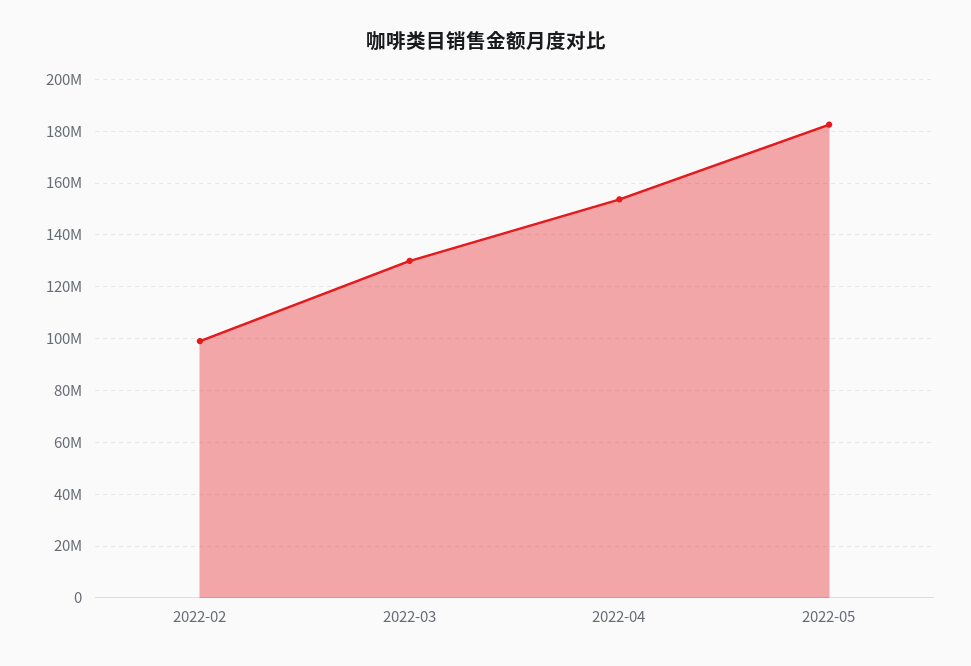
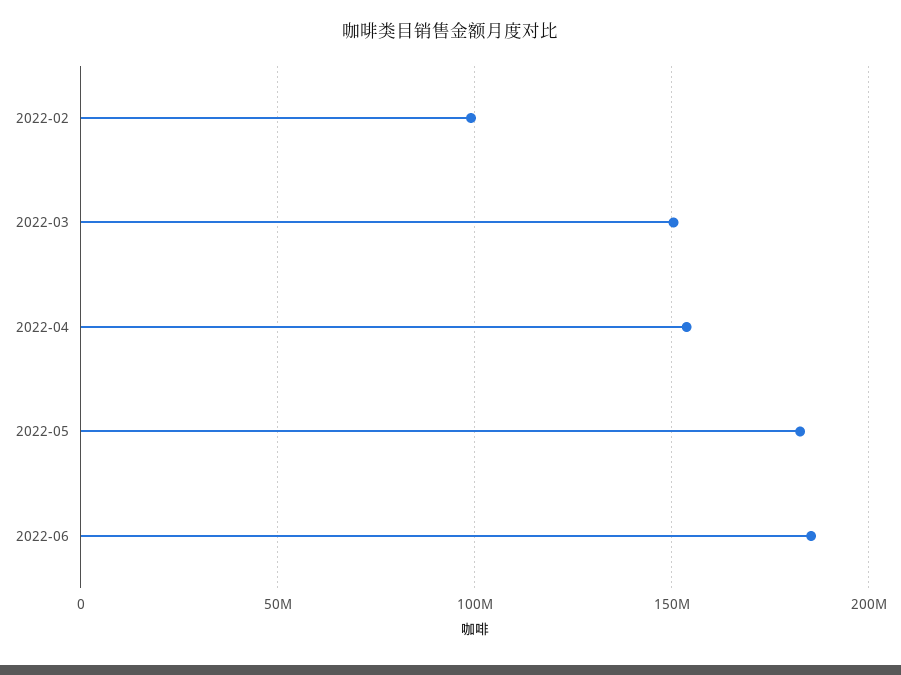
2022-03: 130000000 -> 150000000
2022-06: none -> 185000000

